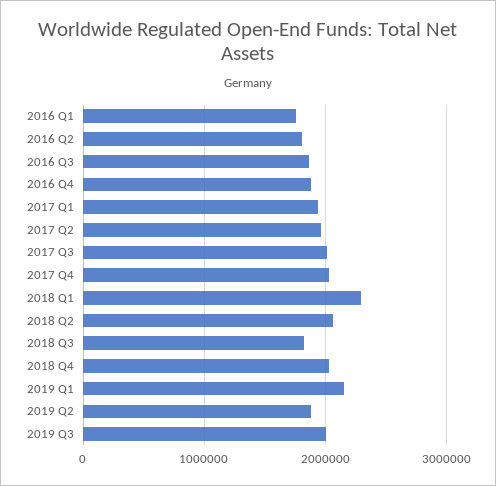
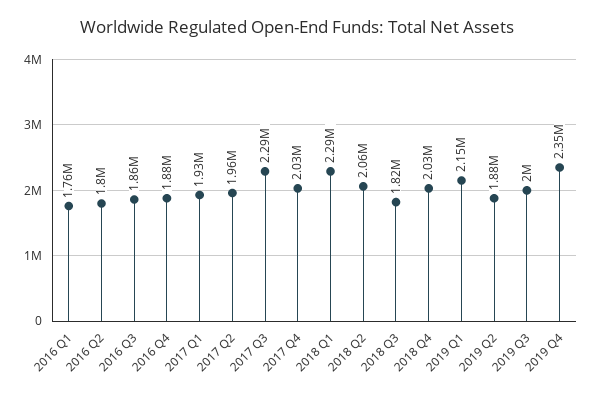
2017 Q3: 2000000 -> 2290000
2019 Q4: none -> 2350000

